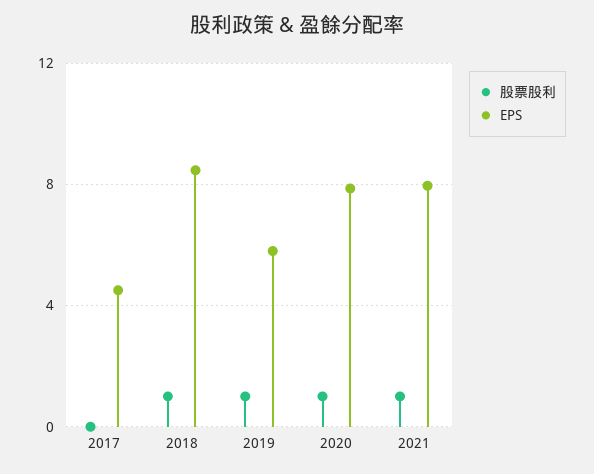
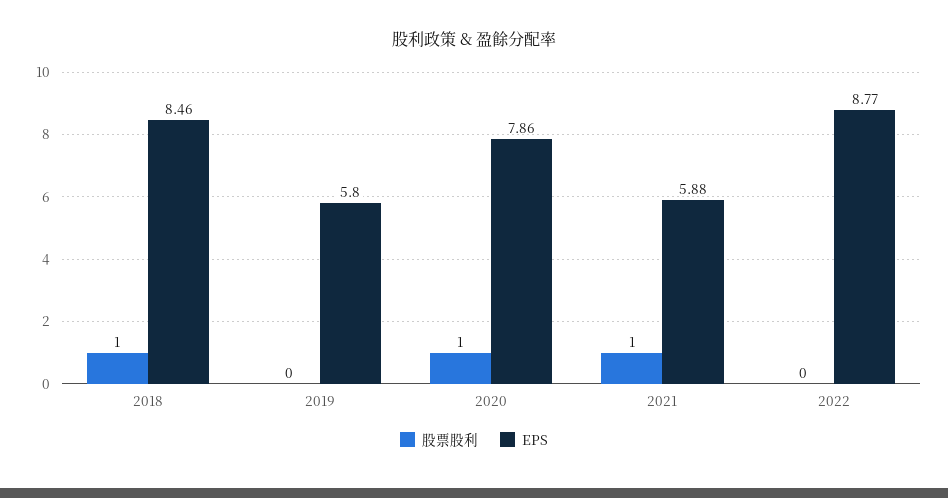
股票股利, 2017: 0 -> none
EPS, 2017: 4.5 -> none
股票股利, 2019: 1 -> 0
EPS, 2021: 8 -> 5.88
股票股利, 2022: none -> 0
EPS, 2022: none -> 8.77

